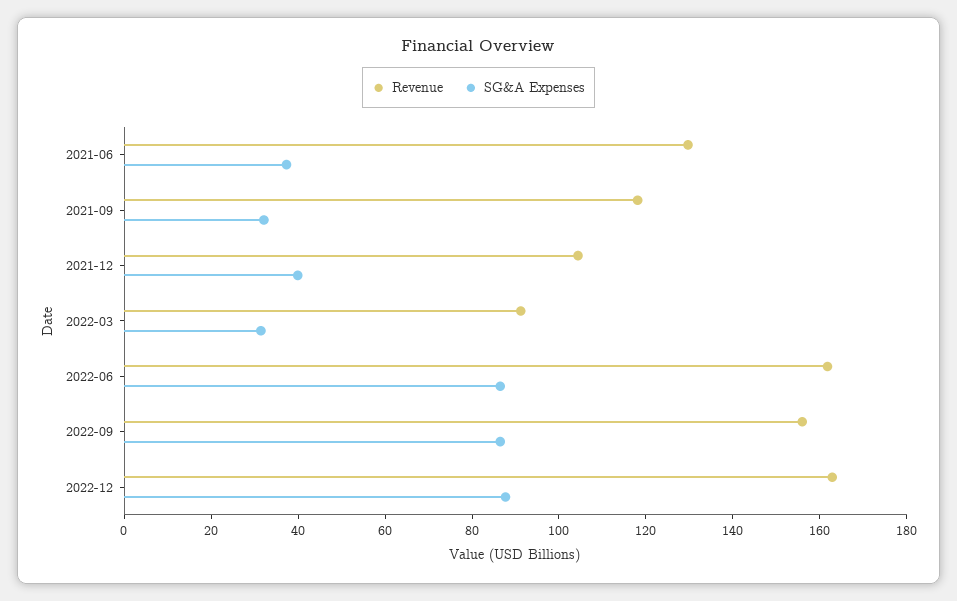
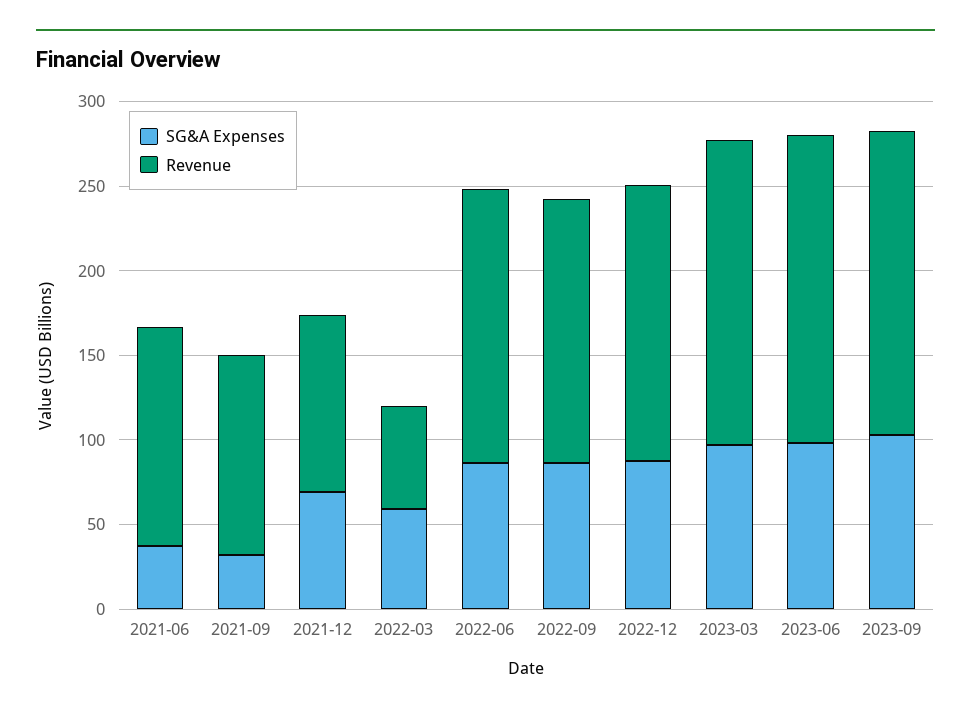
SG&A Expenses, 2021-12: 40 -> 70
Revenue, 2022-03: 90 -> 60
SG&A Expenses, 2022-03: 30 -> 60
SG&A Expenses, 2023-03: none -> 100
Revenue, 2023-03: none -> 180
SG&A Expenses, 2023-06: none -> 100
Revenue, 2023-06: none -> 180
SG&A Expenses, 2023-09: none -> 100
Revenue, 2023-09: none -> 180

